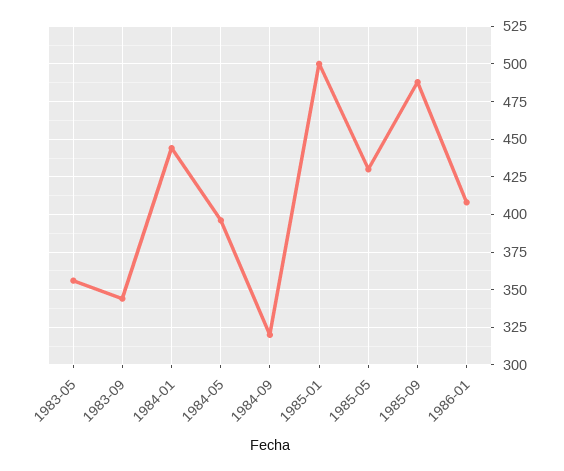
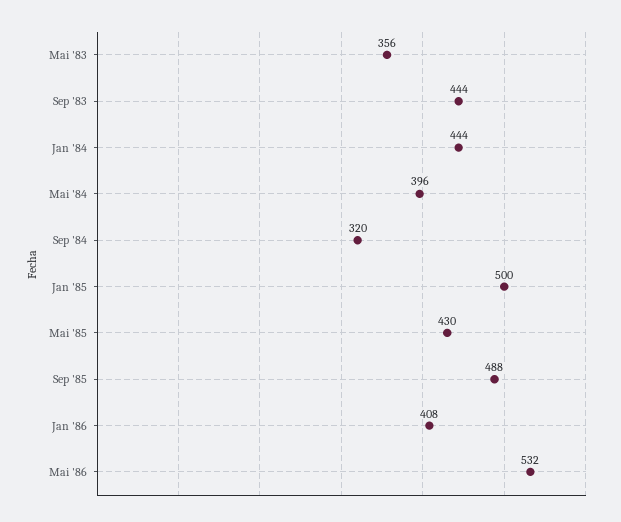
1983-09: 345 -> 444
Mai '86: none -> 532

